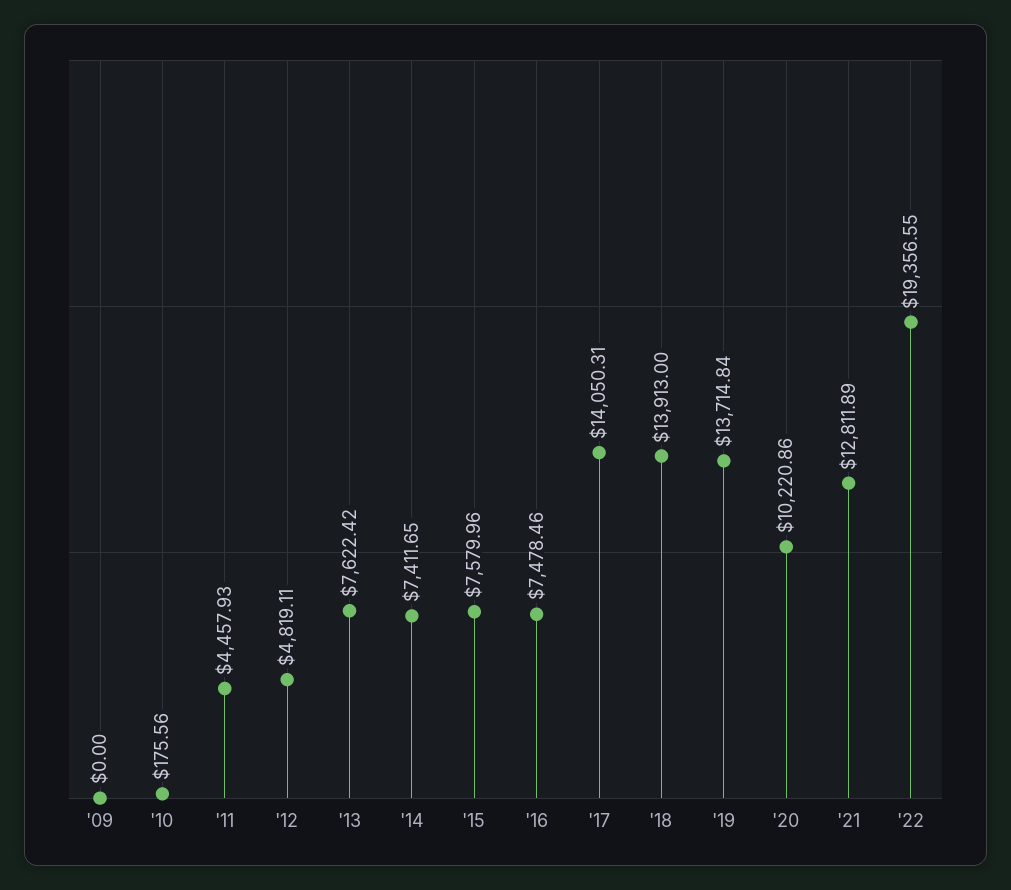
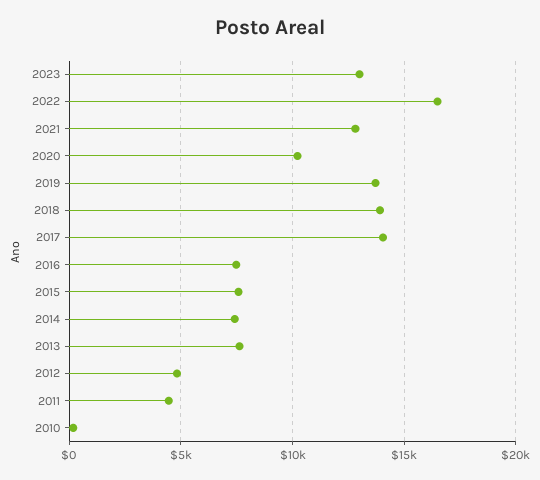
'09: 0 -> none
'22: 19356.55 -> 16500
2023: none -> 13000

